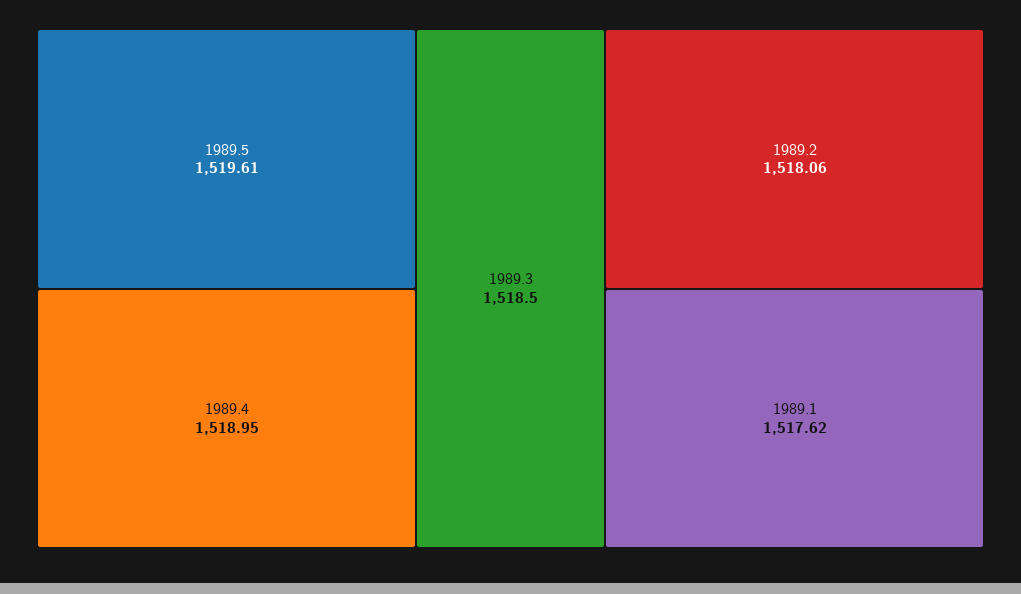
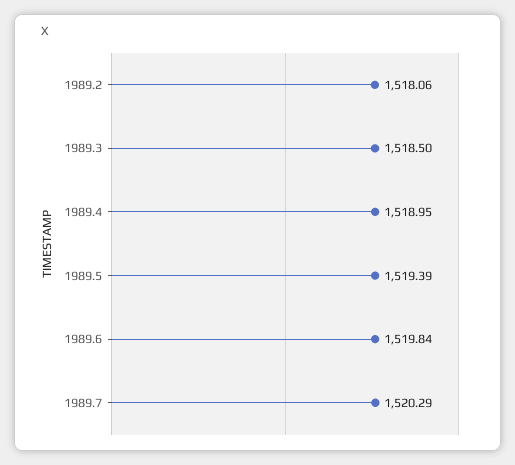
1989.5: 1519.61 -> 1519.39
1989.1: 1517.62 -> none
1989.6: none -> 1519.84
1989.7: none -> 1520.29

